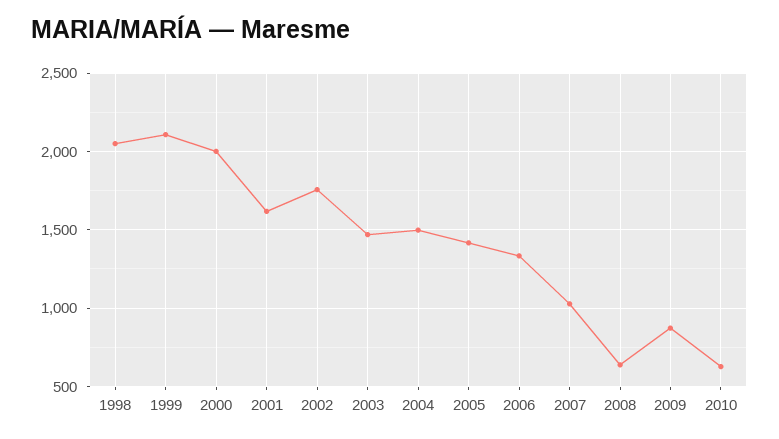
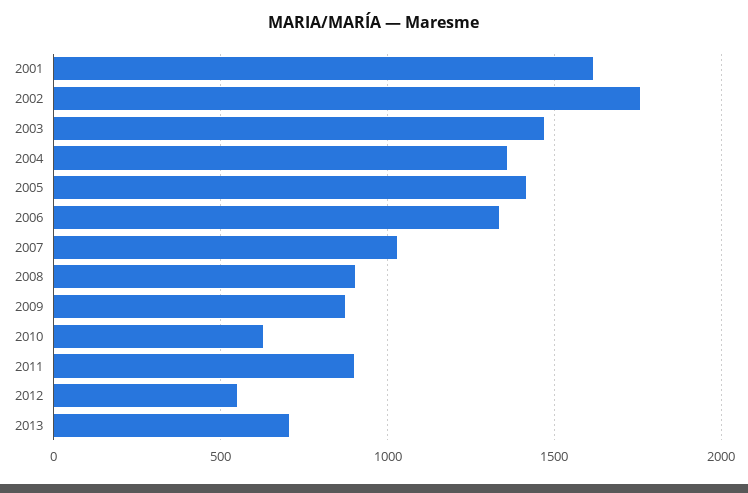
1998: 2050 -> none
1999: 2100 -> none
2000: 2000 -> none
2004: 1500 -> 1350
2008: 650 -> 900
2011: none -> 900
2012: none -> 550
2013: none -> 700

